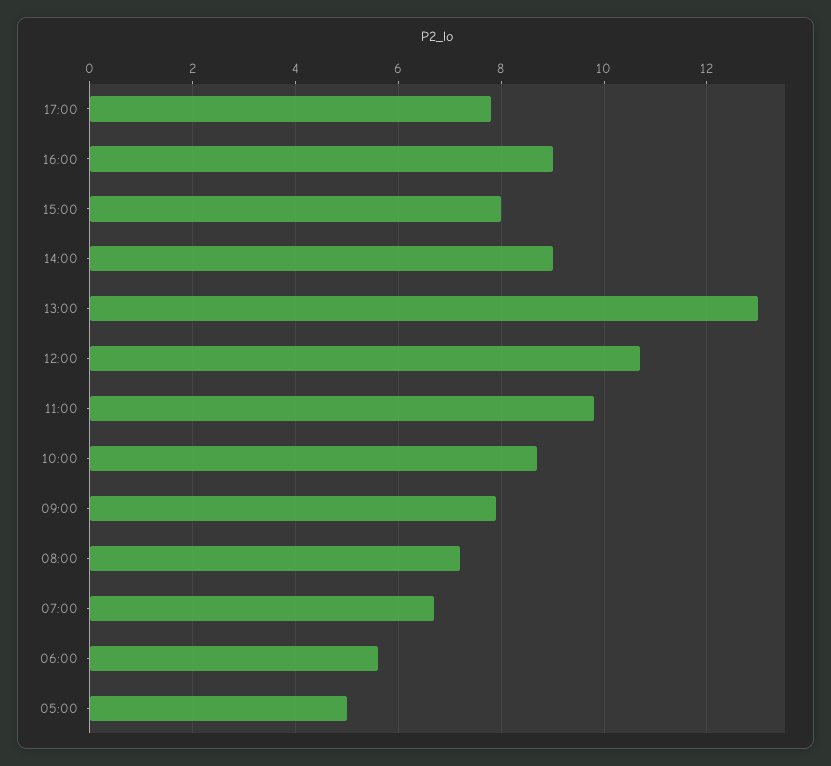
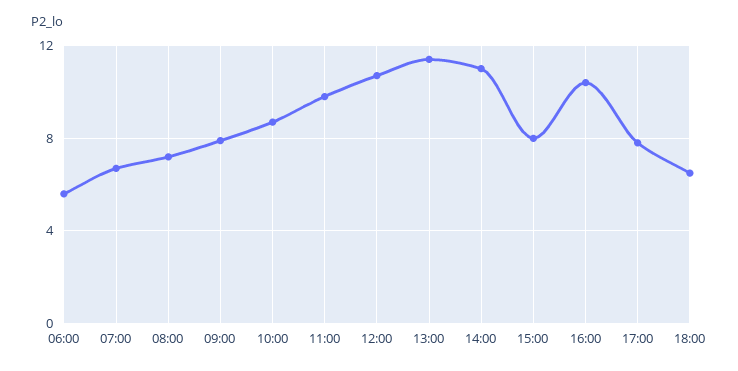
16:00: 9 -> 10.5
14:00: 9 -> 11
13:00: 13 -> 11.5
05:00: 5 -> none
18:00: none -> 6.5

